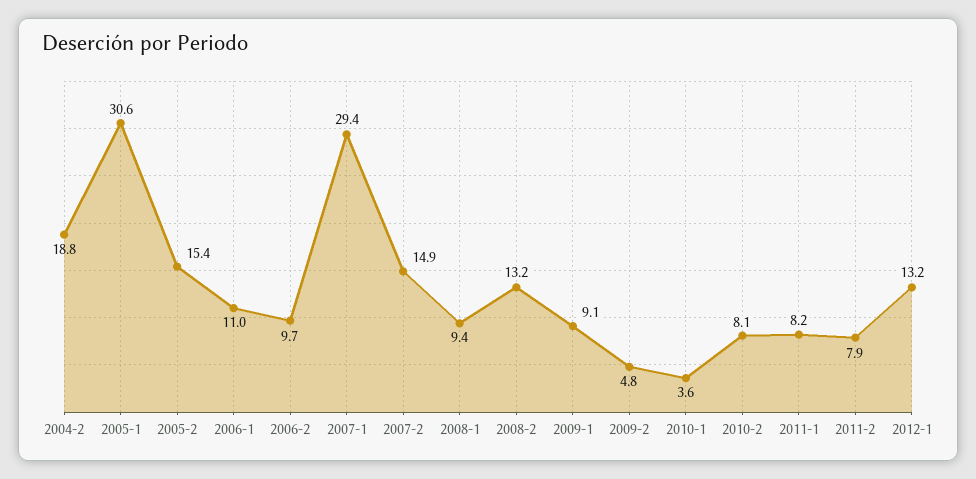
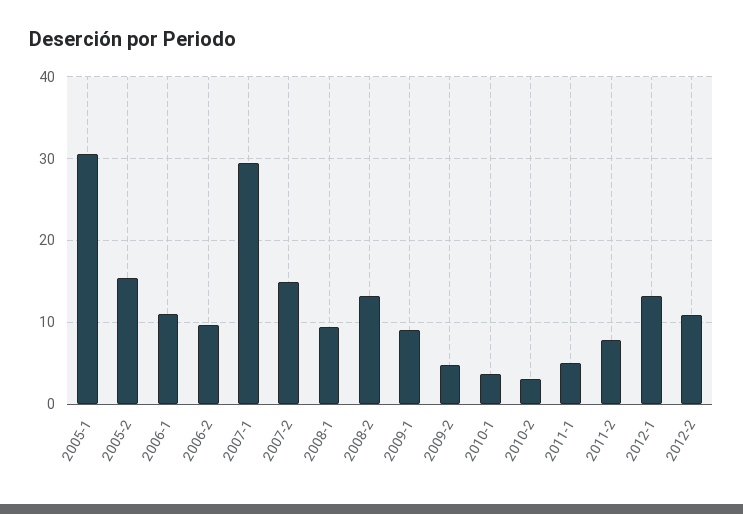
2004-2: 18.8 -> none
2010-2: 8.1 -> 3
2011-1: 8.2 -> 5
2012-2: none -> 11

